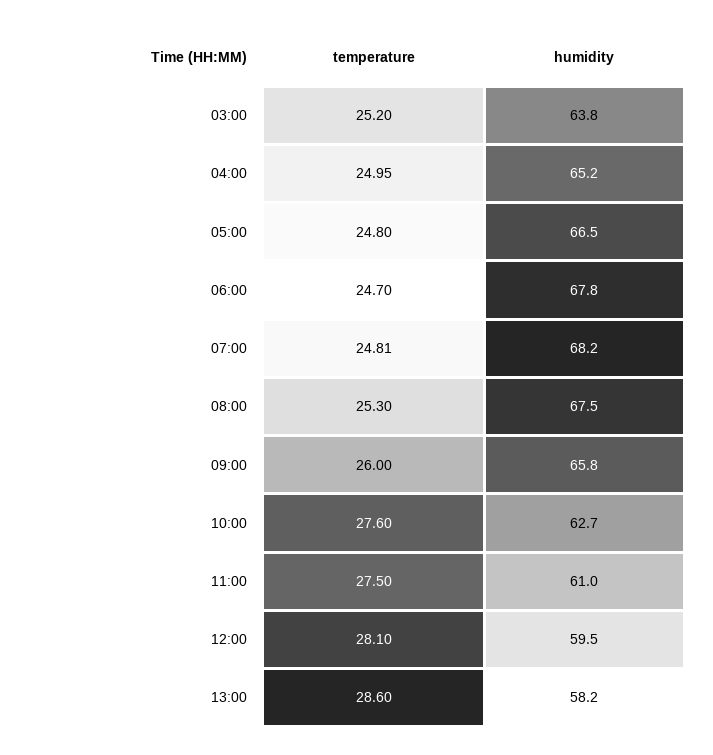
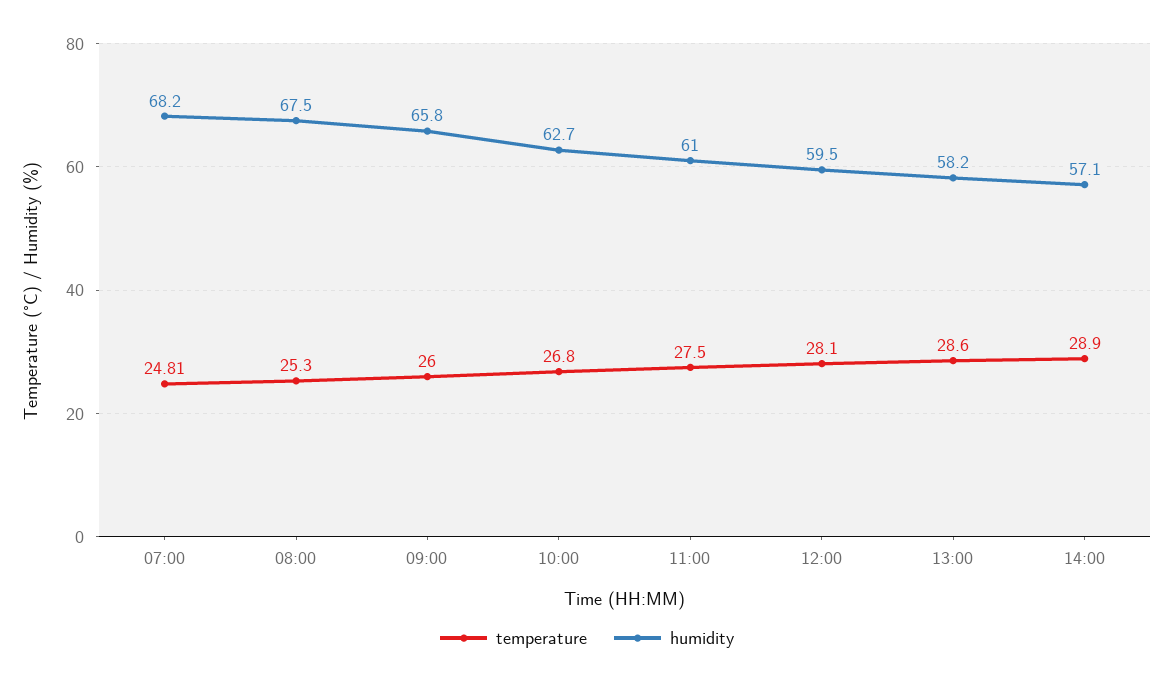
temperature, 03:00: 25.2 -> none
humidity, 03:00: 63.8 -> none
temperature, 04:00: 24.95 -> none
humidity, 04:00: 65.2 -> none
temperature, 05:00: 24.8 -> none
humidity, 05:00: 66.5 -> none
temperature, 06:00: 24.7 -> none
humidity, 06:00: 67.8 -> none
temperature, 10:00: 27.6 -> 26.8
temperature, 14:00: none -> 28.9
humidity, 14:00: none -> 57.1

